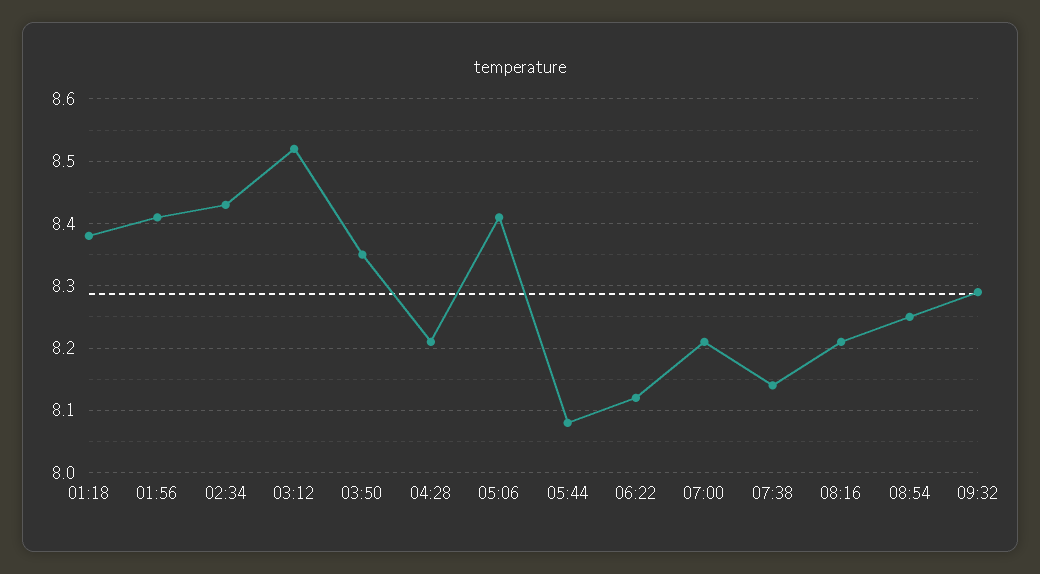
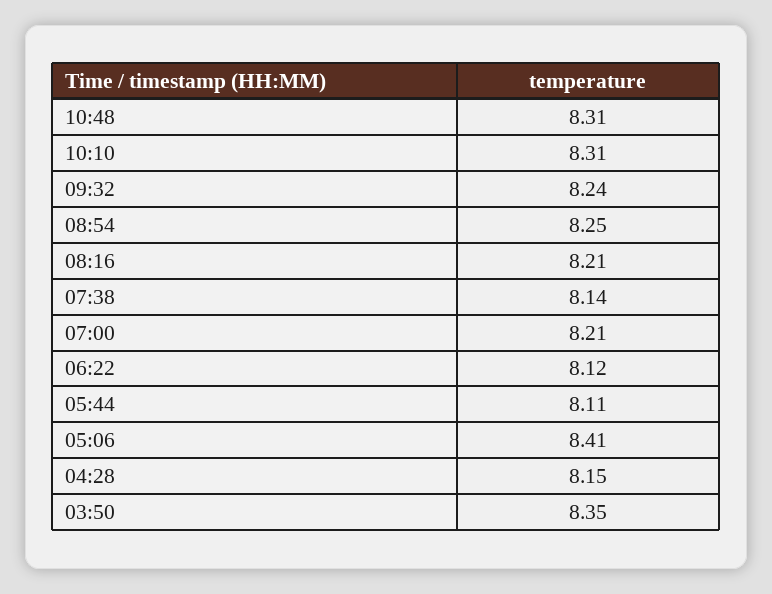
01:18: 8.38 -> none
01:56: 8.41 -> none
02:34: 8.43 -> none
03:12: 8.52 -> none
04:28: 8.21 -> 8.15
05:44: 8.08 -> 8.11
09:32: 8.29 -> 8.24
10:48: none -> 8.31
10:10: none -> 8.31

